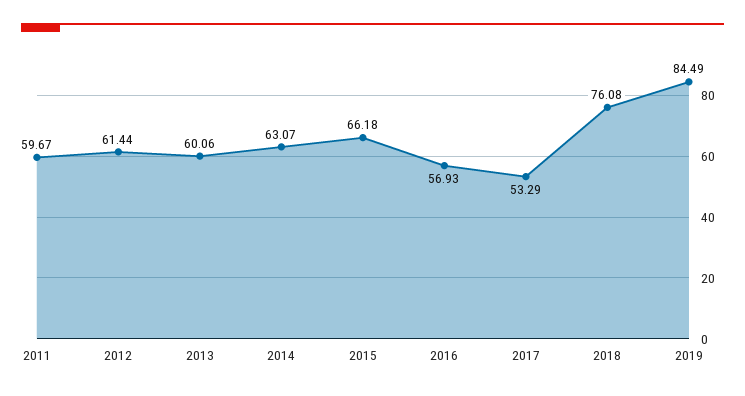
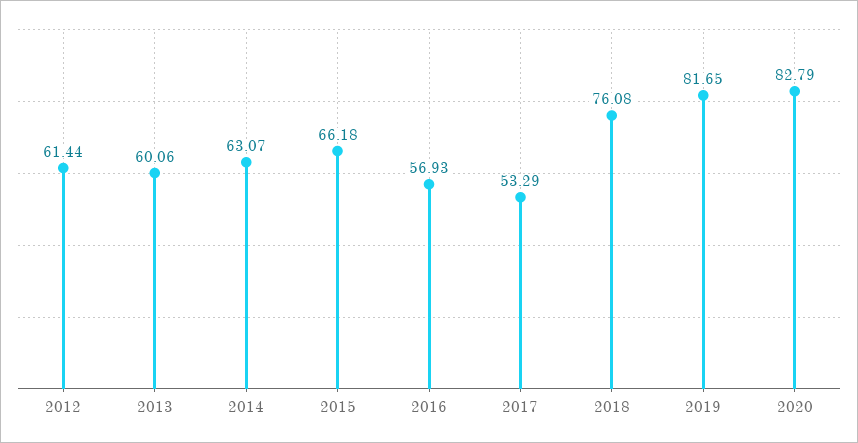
2011: 59.67 -> none
2019: 84.49 -> 81.65
2020: none -> 82.79

